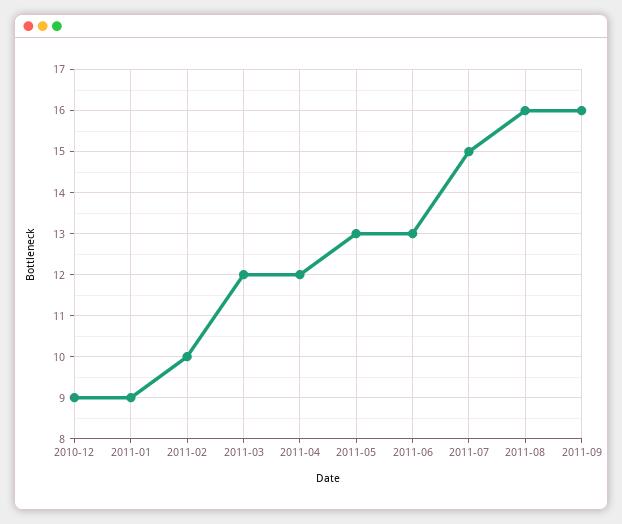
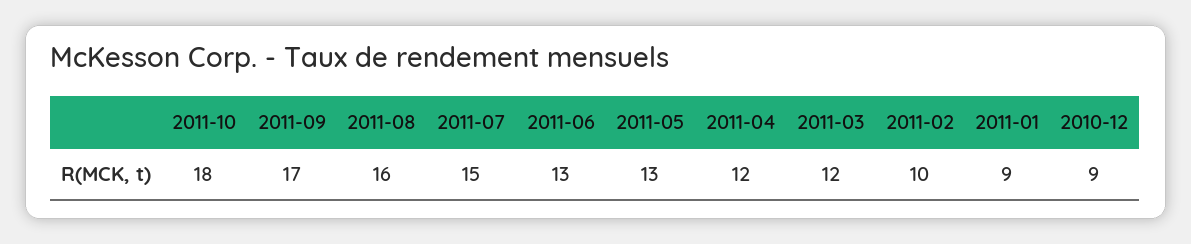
2011-09: 16 -> 17
2011-10: none -> 18

